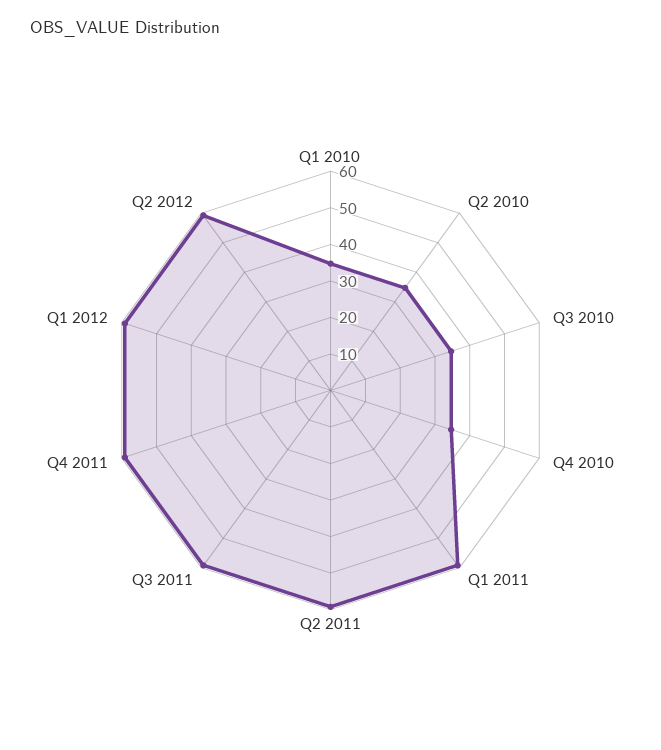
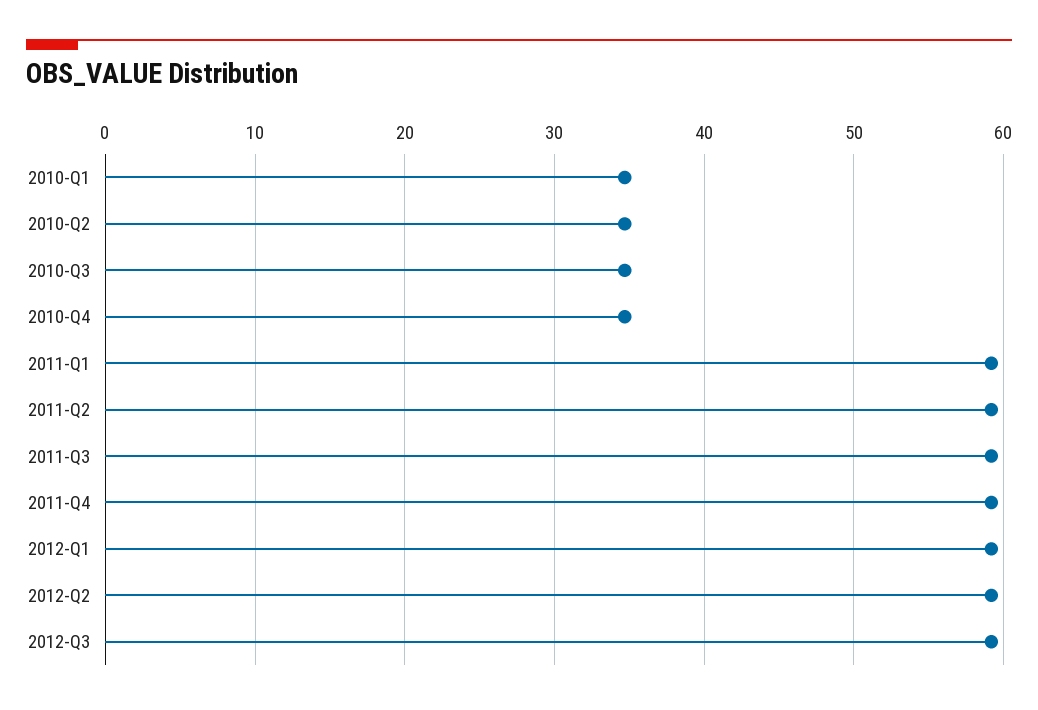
2012-Q3: none -> 59

